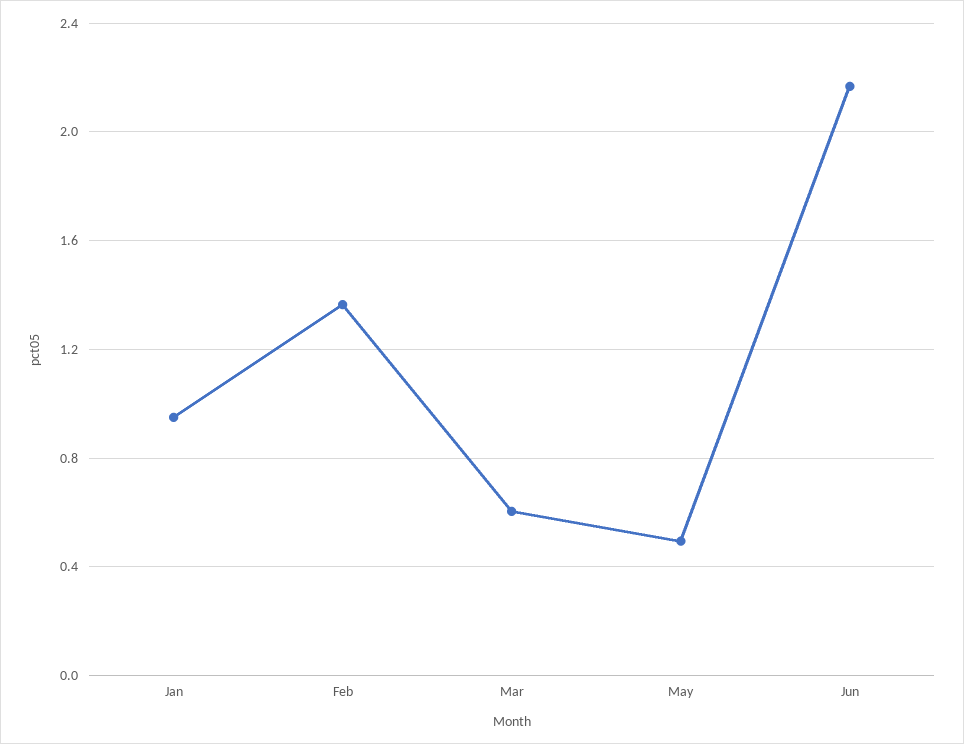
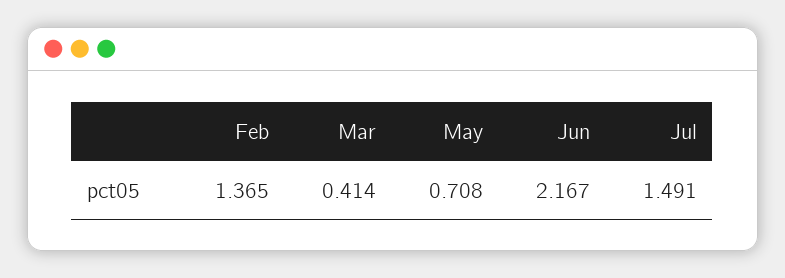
Jan: 0.95 -> none
Mar: 0.6 -> 0.414
May: 0.5 -> 0.708
Jul: none -> 1.491

